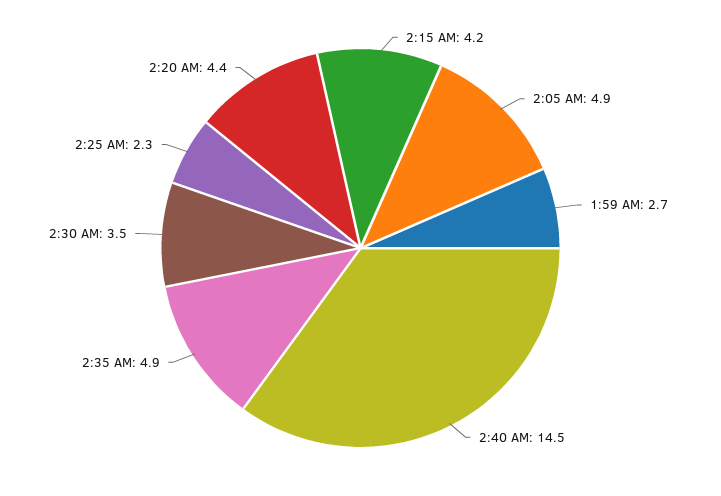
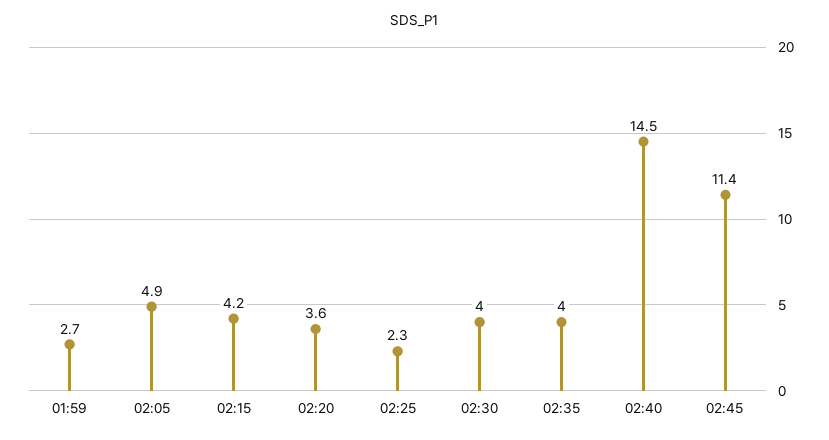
2:35 AM: 4.9 -> 4
2:30 AM: 3.5 -> 4
2:20 AM: 4.4 -> 3.6
02:45: none -> 11.4

